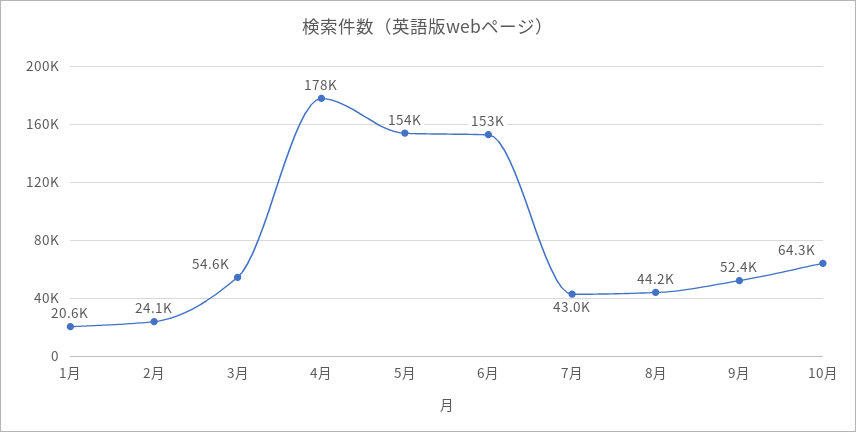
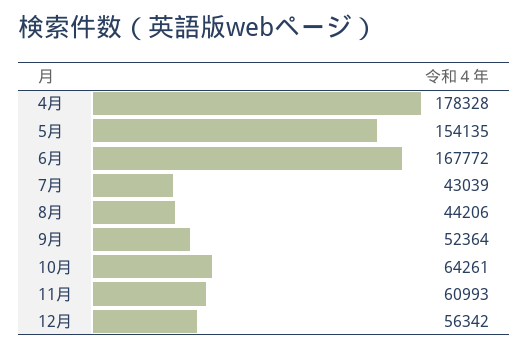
1月: 20600 -> none
2月: 24100 -> none
3月: 54600 -> none
6月: 153000 -> 167772
11月: none -> 60993
12月: none -> 56342

